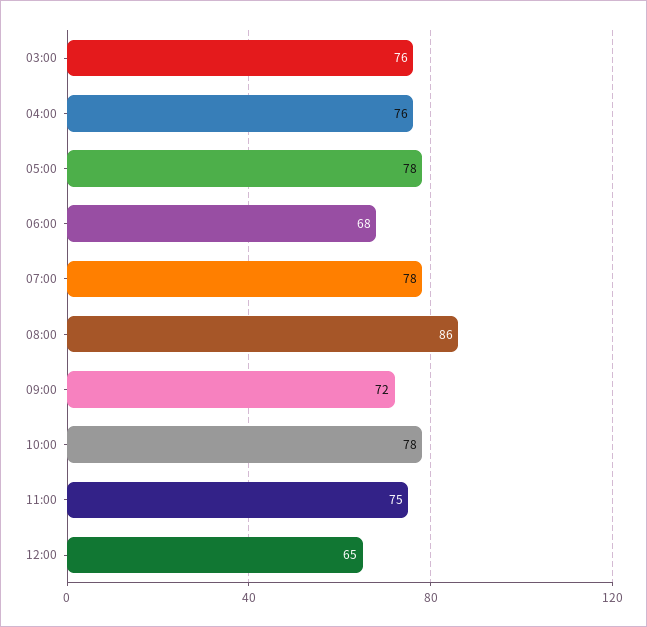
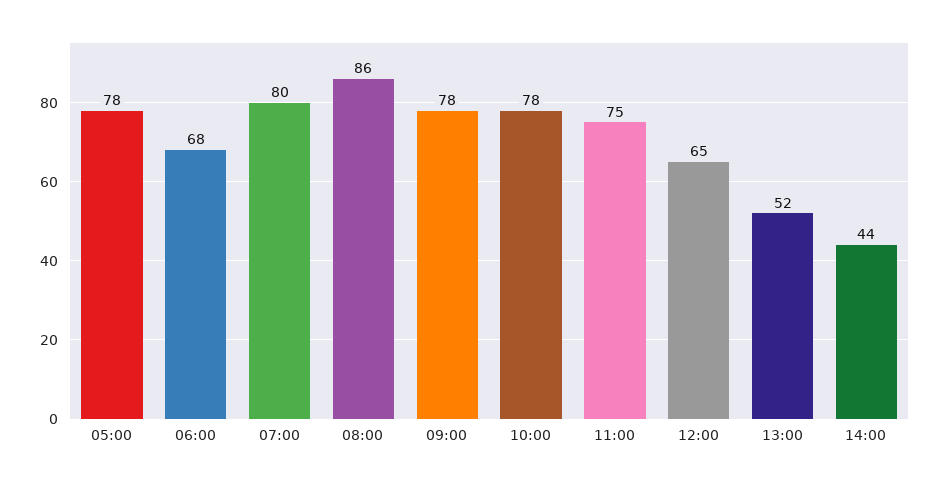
03:00: 76 -> none
04:00: 76 -> none
07:00: 78 -> 80
09:00: 72 -> 78
13:00: none -> 52
14:00: none -> 44

